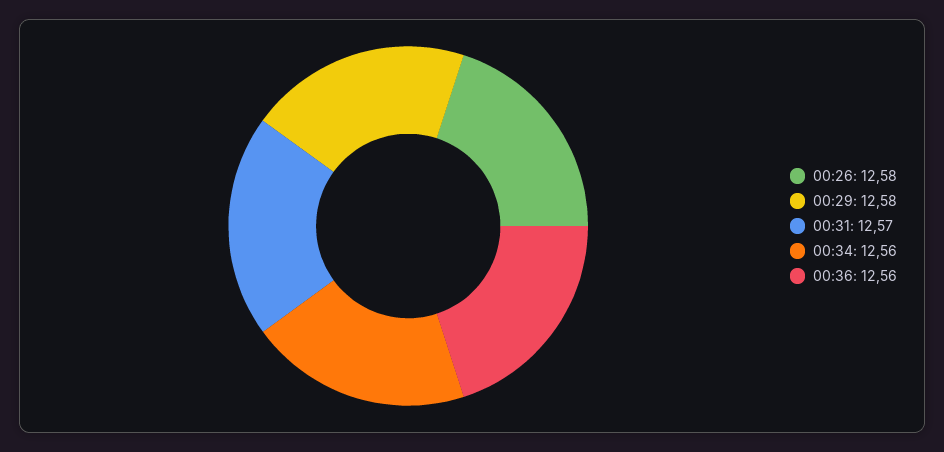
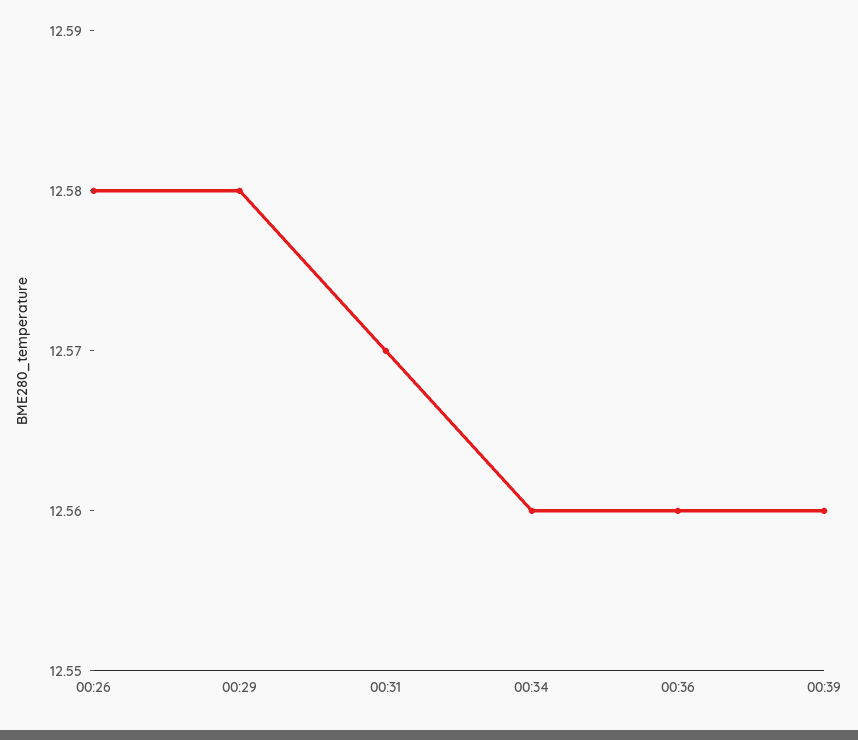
00:39: none -> 12.56

